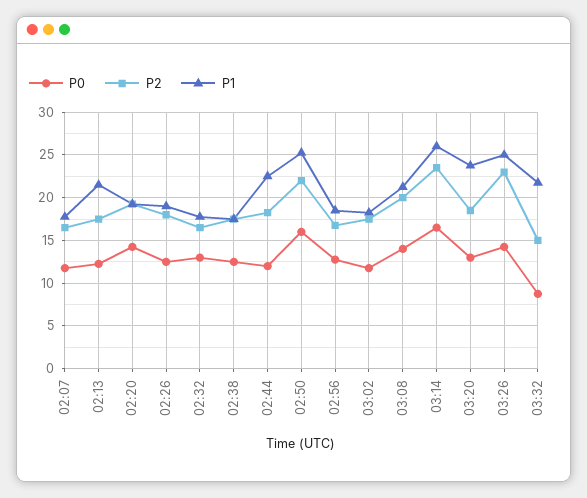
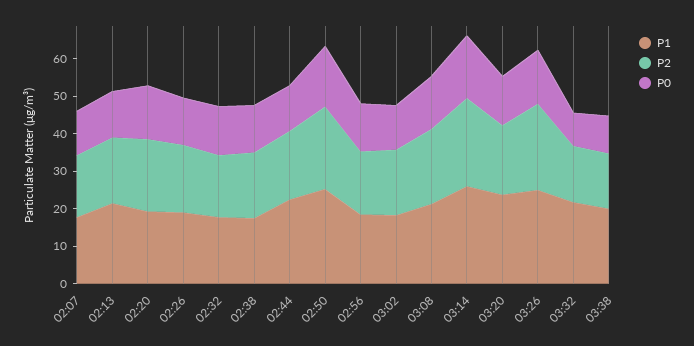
P1, 03:38: none -> 20
P2, 03:38: none -> 15
P0, 03:38: none -> 10

